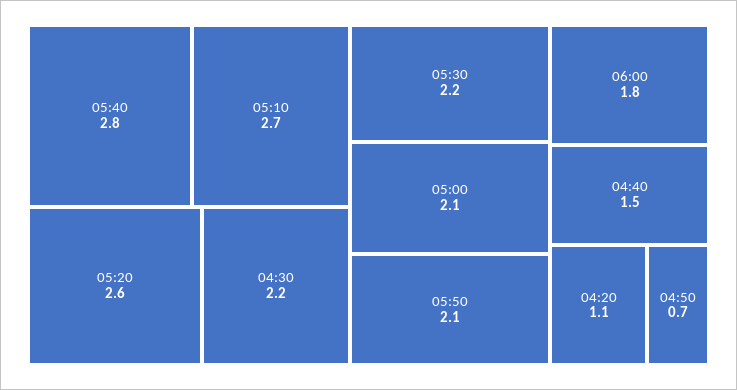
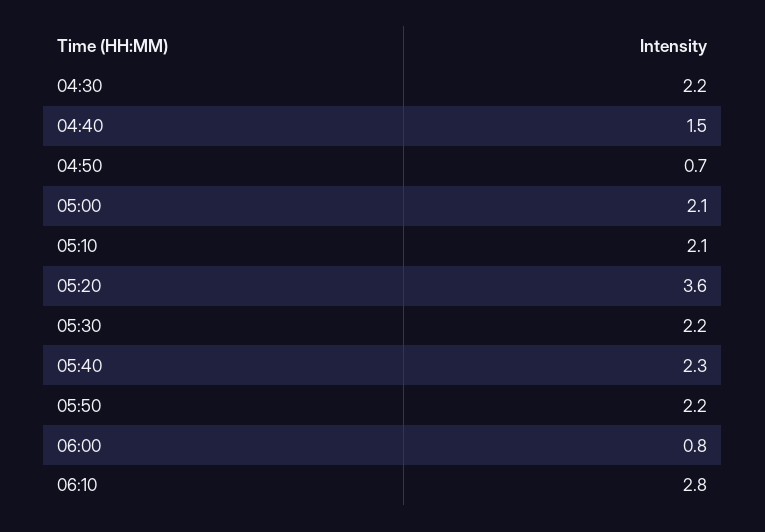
05:40: 2.8 -> 2.3
05:10: 2.7 -> 2.1
05:20: 2.6 -> 3.6
05:50: 2.1 -> 2.2
06:00: 1.8 -> 0.8
04:20: 1.1 -> none
06:10: none -> 2.8

